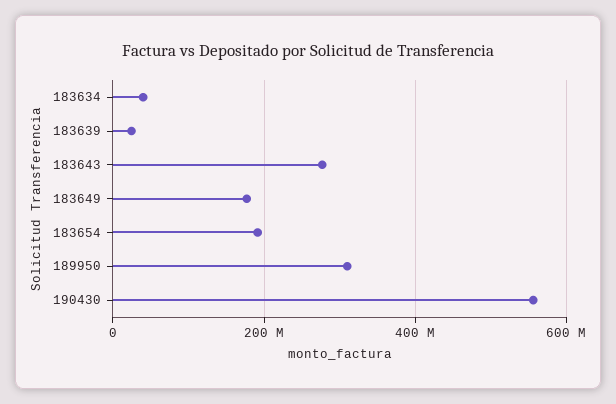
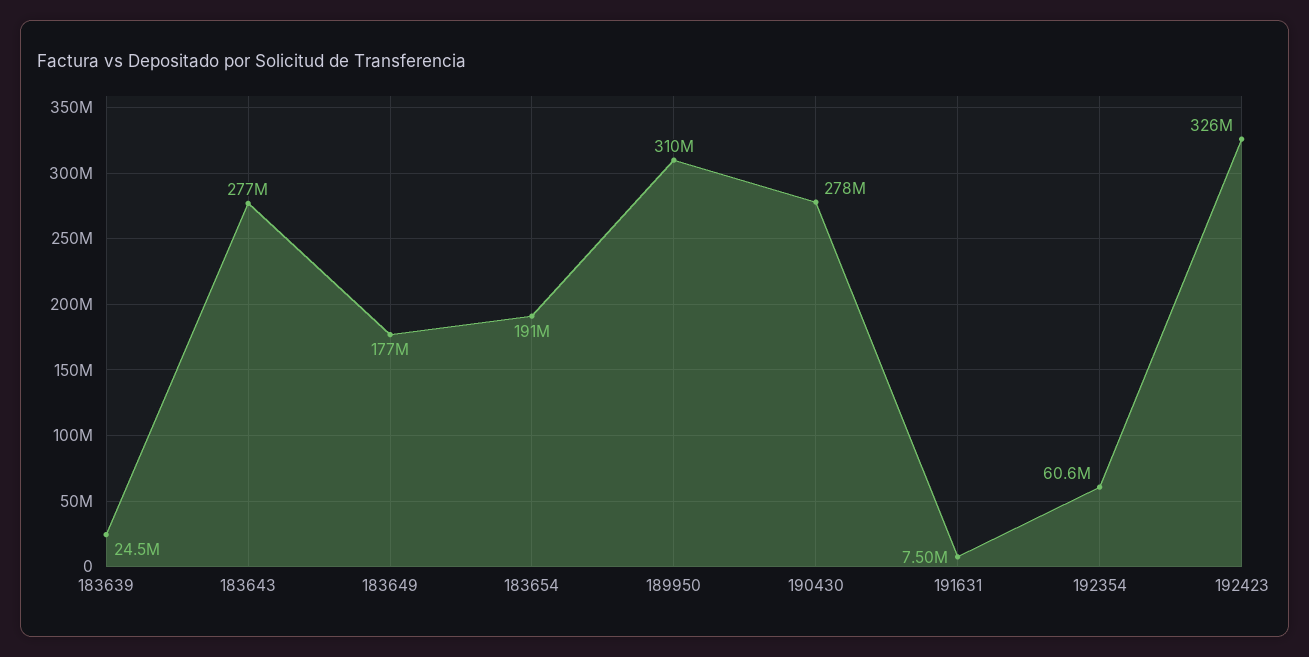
183634: 40000000 -> none
190430: 560000000 -> 278000000
191631: none -> 7500000
192354: none -> 60600000
192423: none -> 326000000

